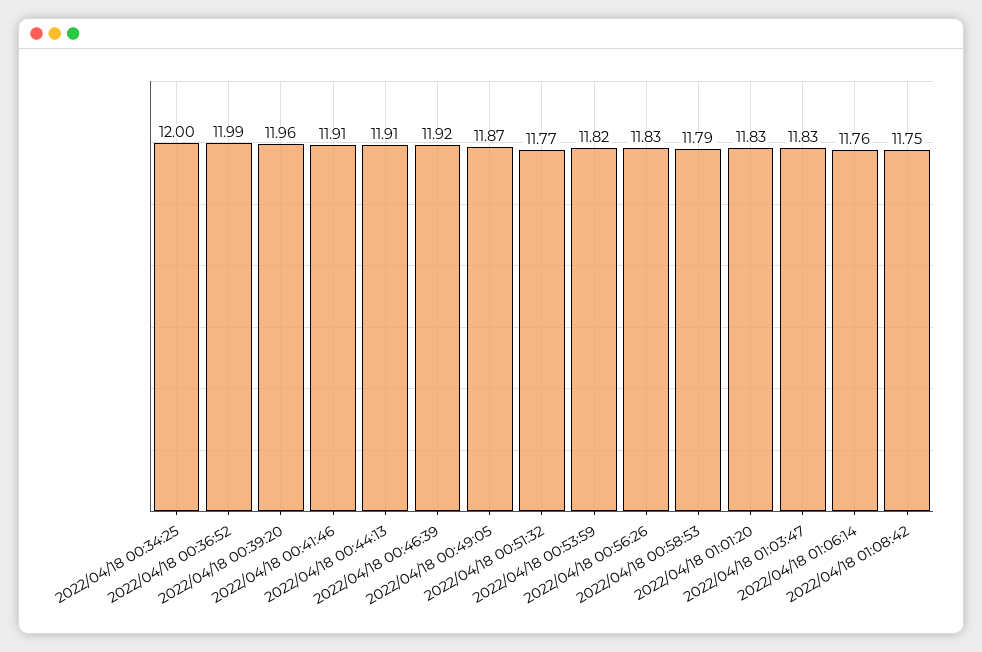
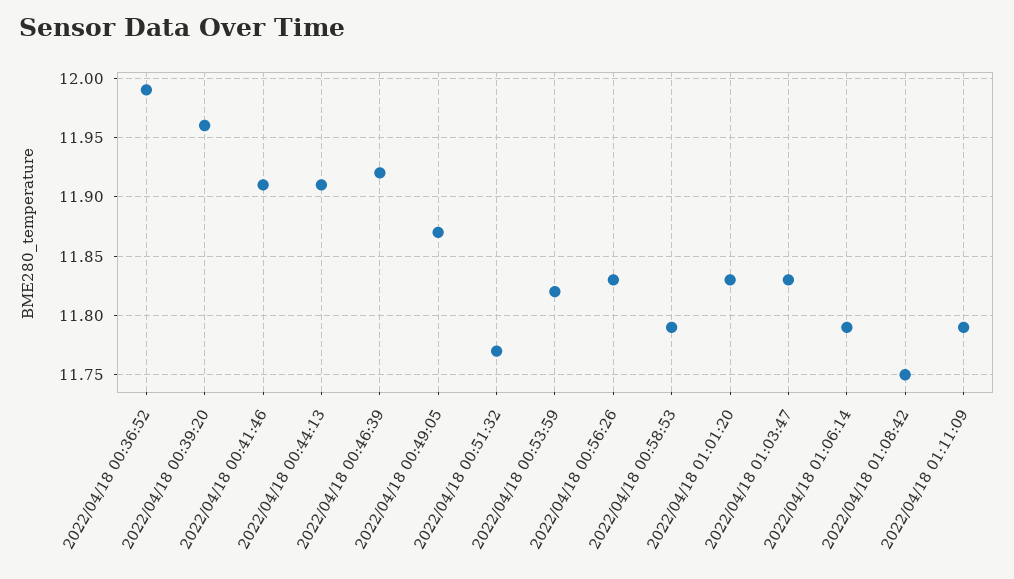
2022/04/18 00:34:25: 12 -> none
2022/04/18 01:06:14: 11.76 -> 11.79
2022/04/18 01:11:09: none -> 11.79

